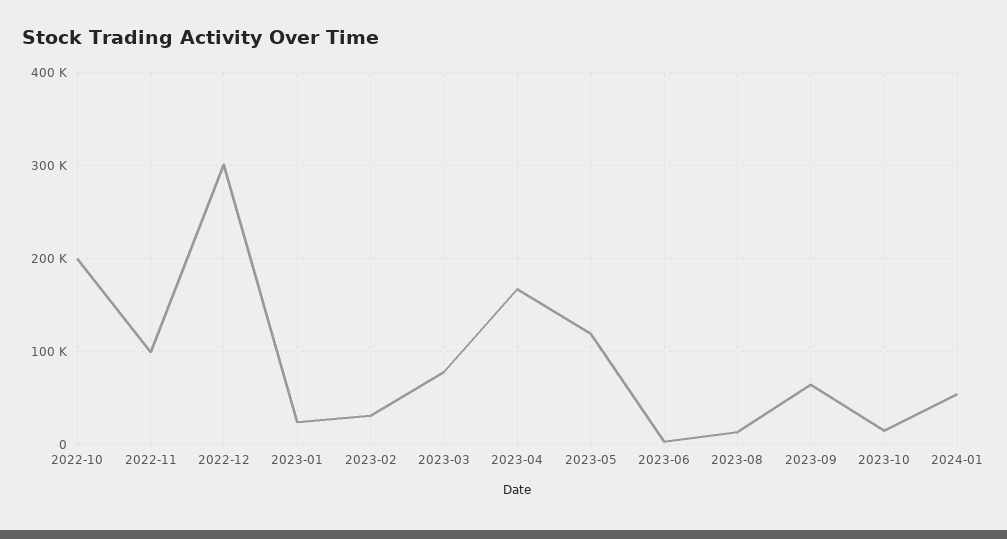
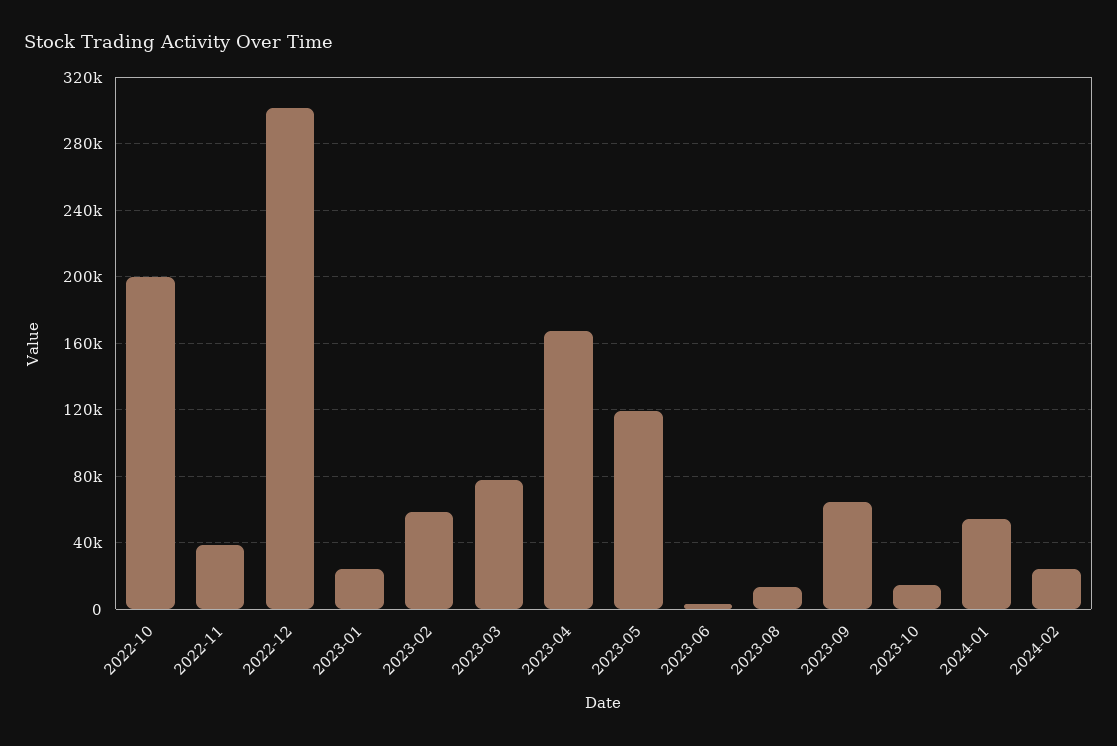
2022-11: 100000 -> 40000
2023-02: 30000 -> 60000
2024-02: none -> 25000

